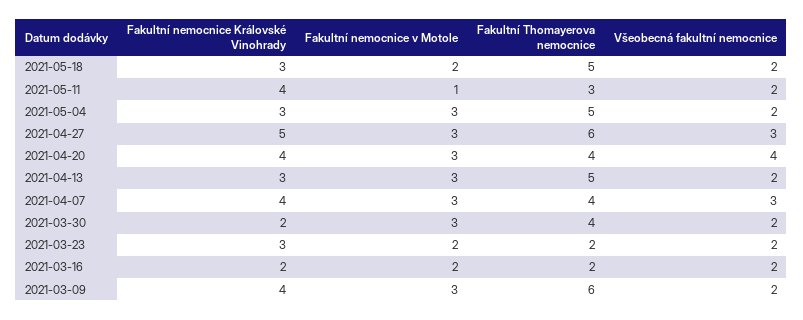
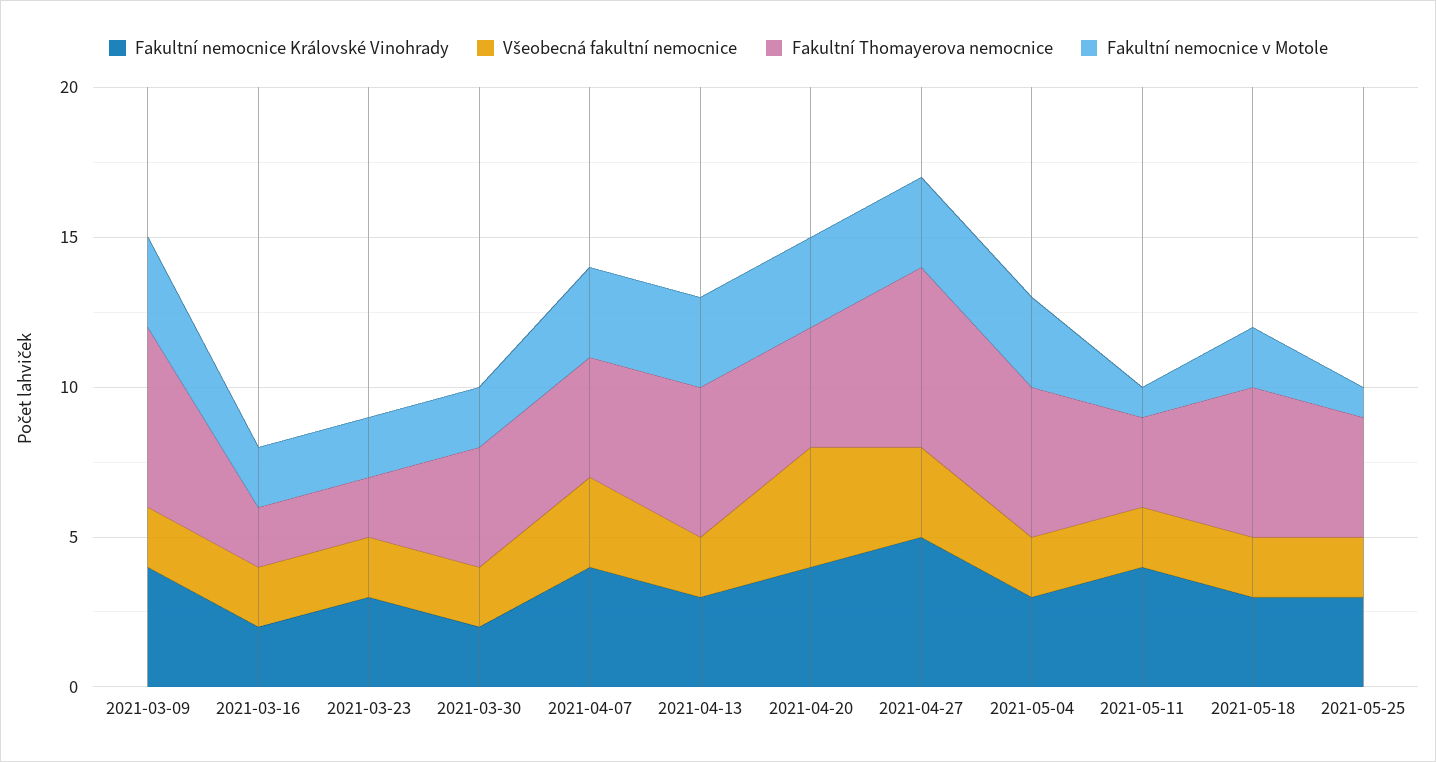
Fakultní nemocnice v Motole, 2021-03-30: 3 -> 2
Fakultní nemocnice Královské Vinohrady, 2021-05-25: none -> 3
Všeobecná fakultní nemocnice, 2021-05-25: none -> 2
Fakultní Thomayerova nemocnice, 2021-05-25: none -> 4
Fakultní nemocnice v Motole, 2021-05-25: none -> 1

